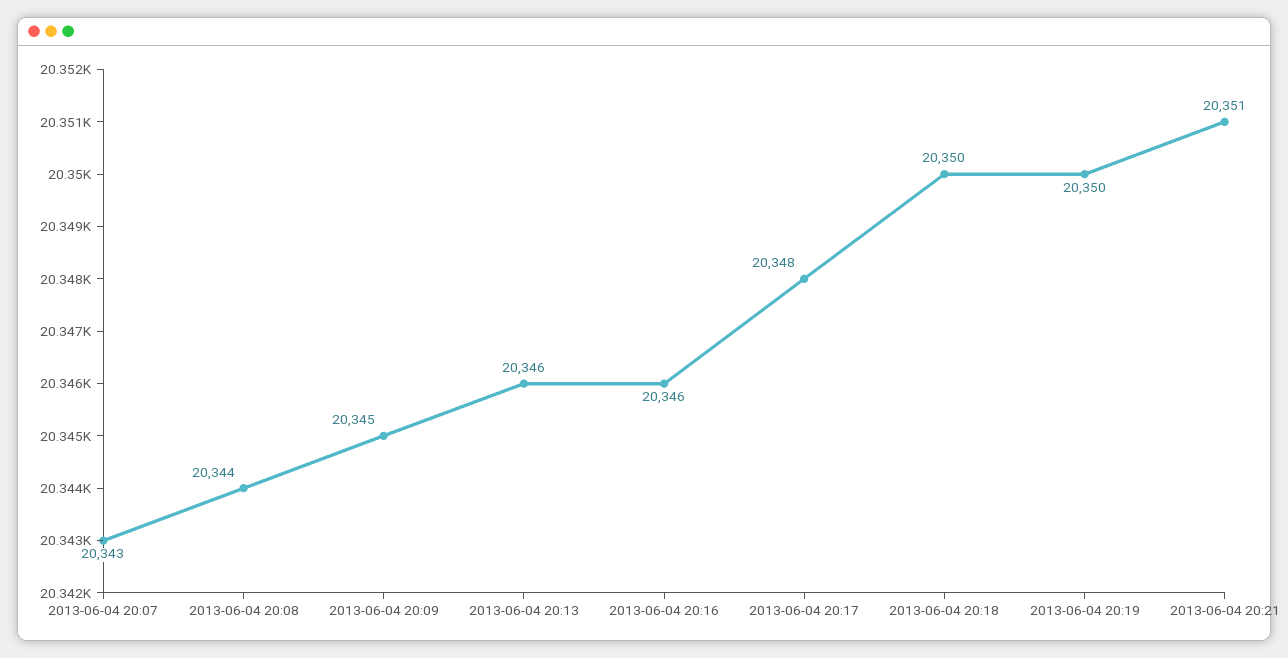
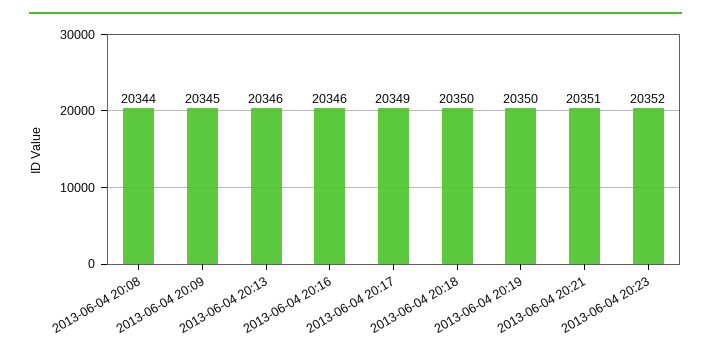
2013-06-04 20:07: 20343 -> none
2013-06-04 20:17: 20348 -> 20349
2013-06-04 20:23: none -> 20352

